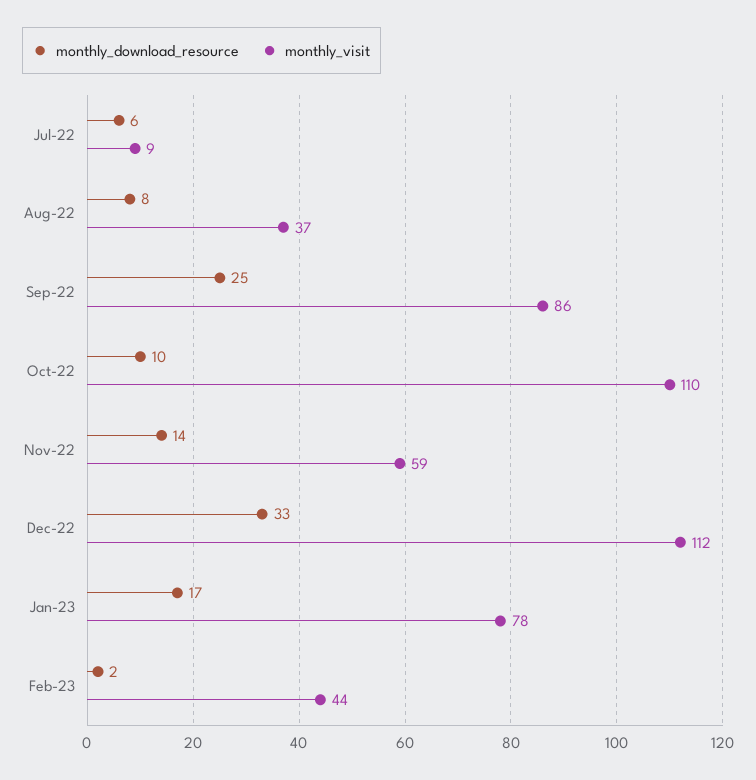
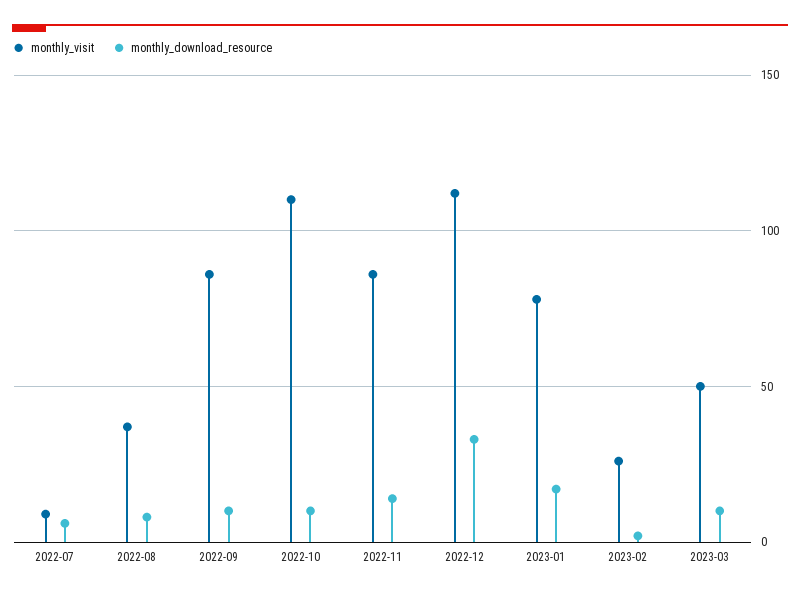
monthly_download_resource, Sep-22: 25 -> 10
monthly_visit, Nov-22: 59 -> 85
monthly_visit, Feb-23: 44 -> 25
monthly_visit, 2023-03: none -> 50
monthly_download_resource, 2023-03: none -> 10

